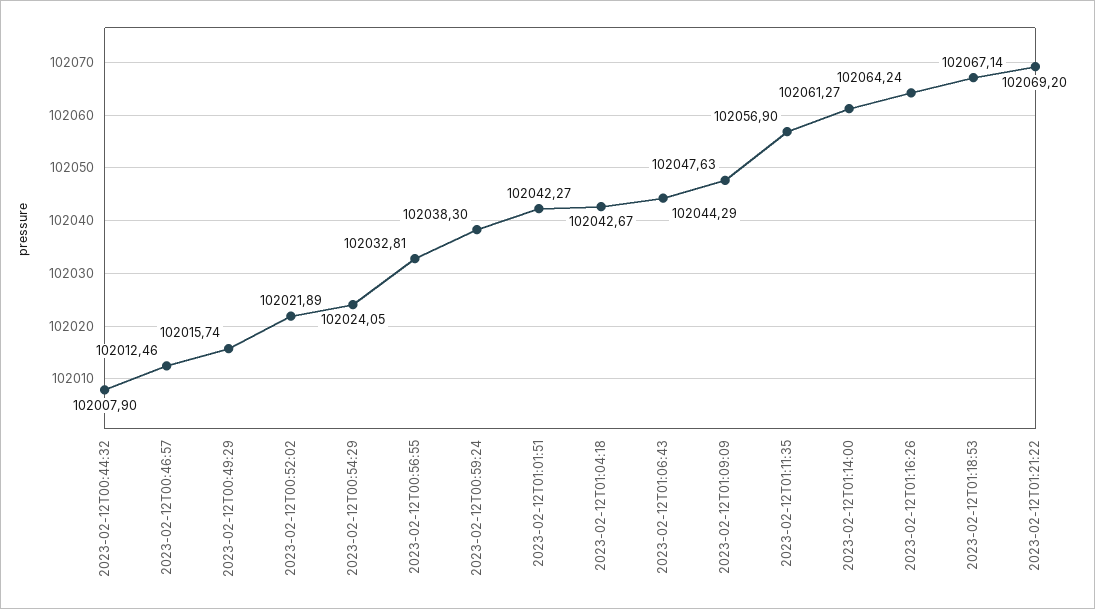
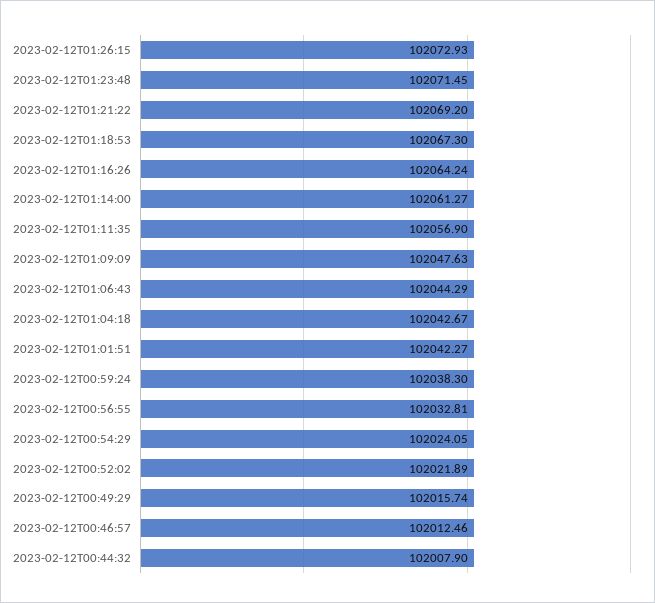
2023-02-12T01:18:53: 102067.14 -> 102067.3
2023-02-12T01:26:15: none -> 102072.93
2023-02-12T01:23:48: none -> 102071.45

